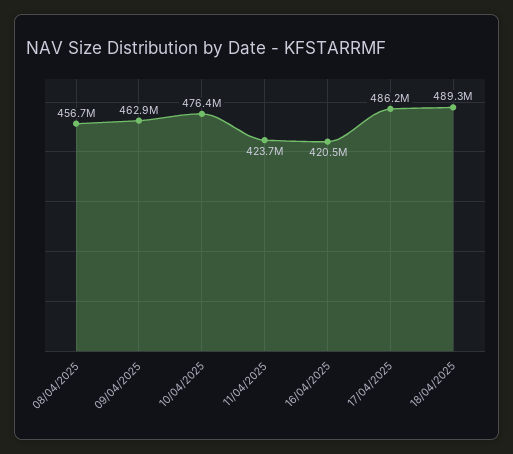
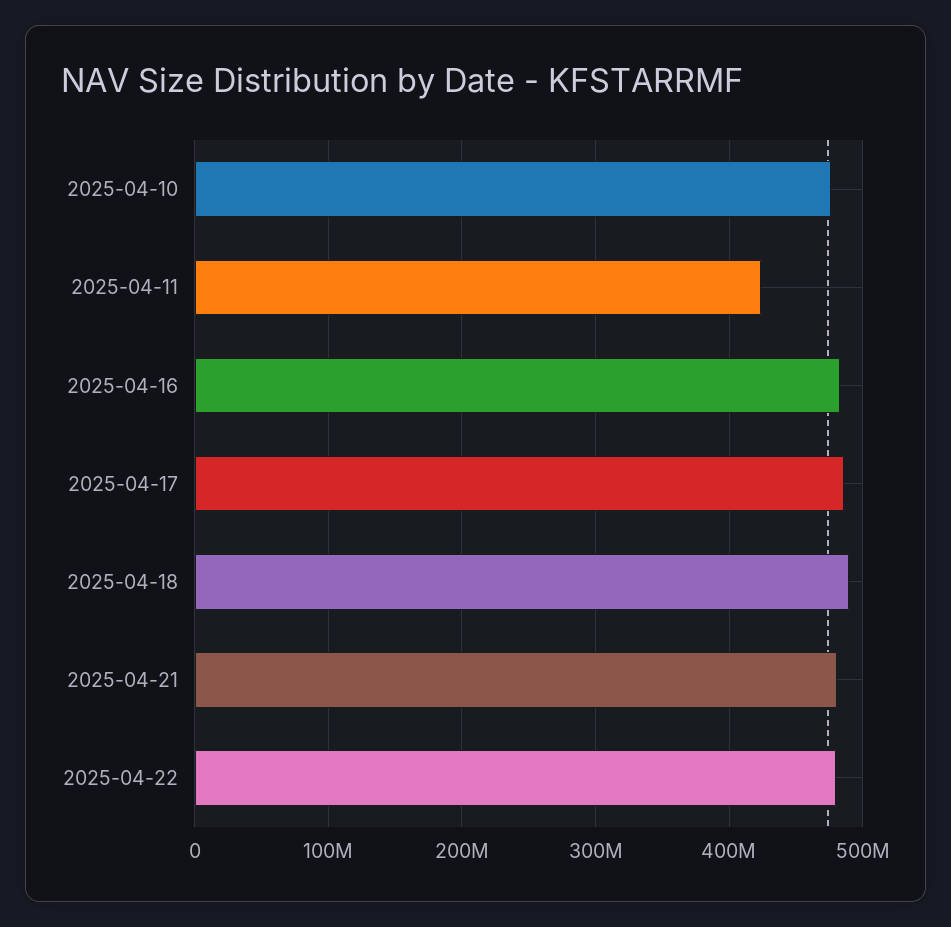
08/04/2025: 456700000 -> none
09/04/2025: 462900000 -> none
16/04/2025: 420500000 -> 480000000
2025-04-21: none -> 480000000
2025-04-22: none -> 480000000

